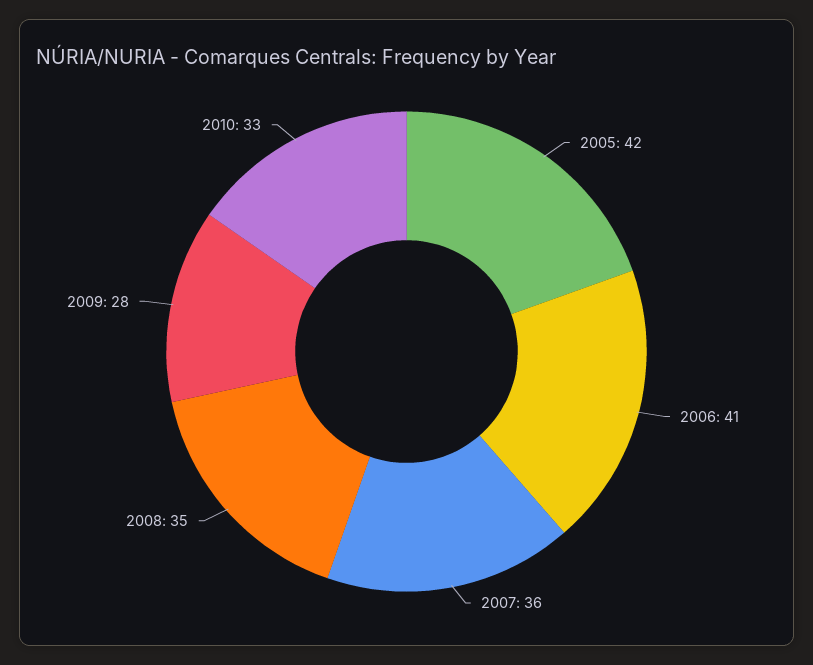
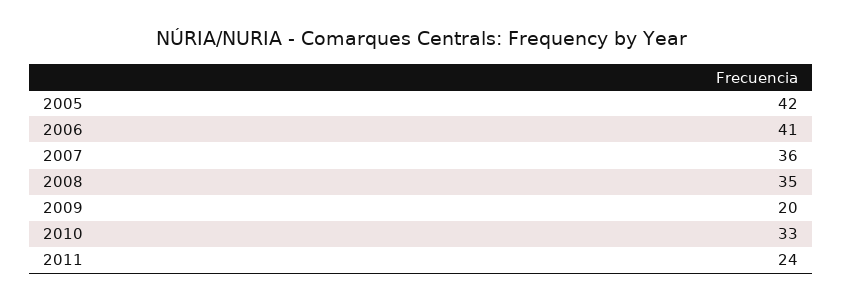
2009: 28 -> 20
2011: none -> 24

